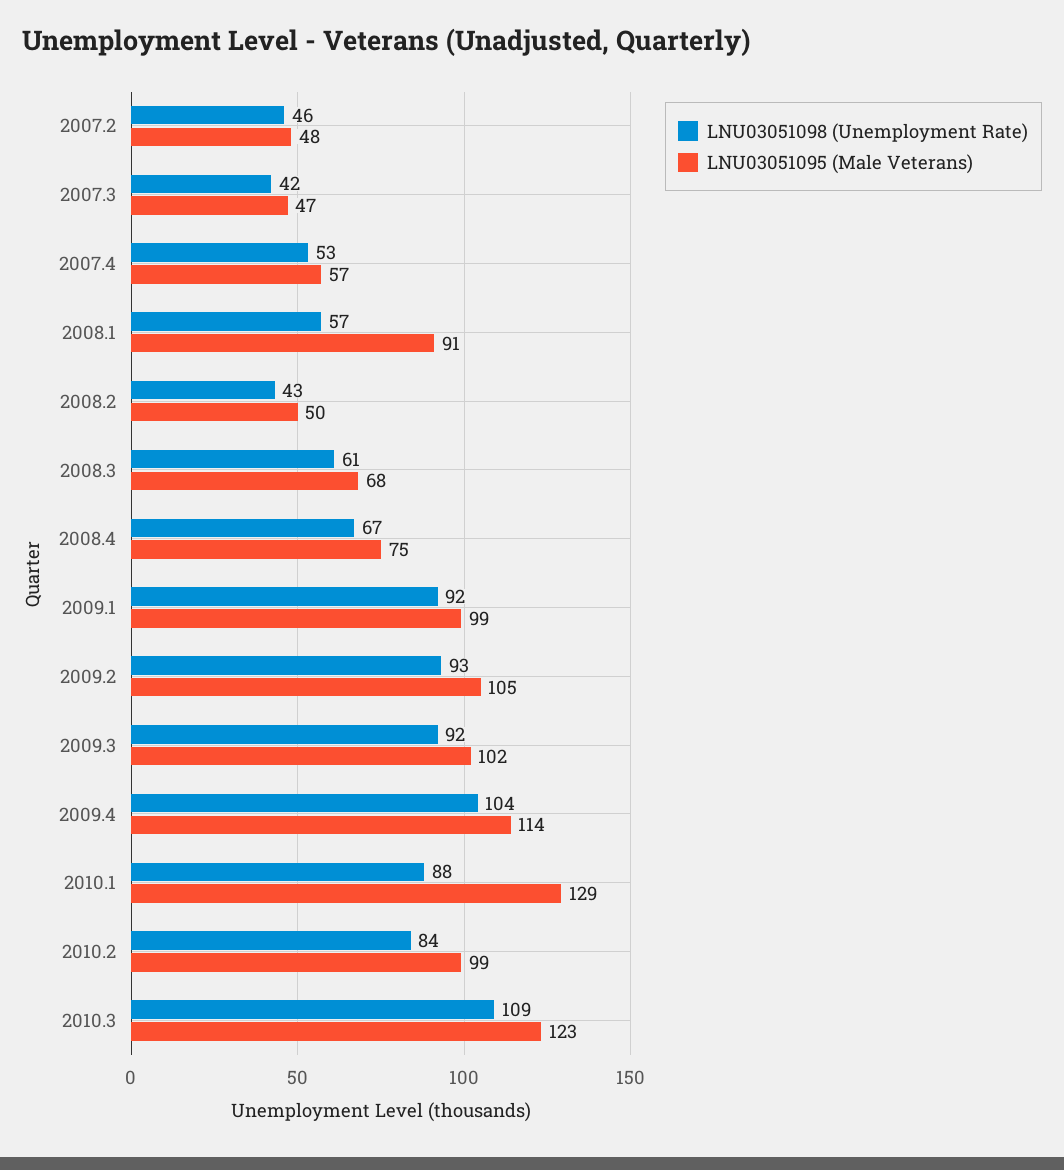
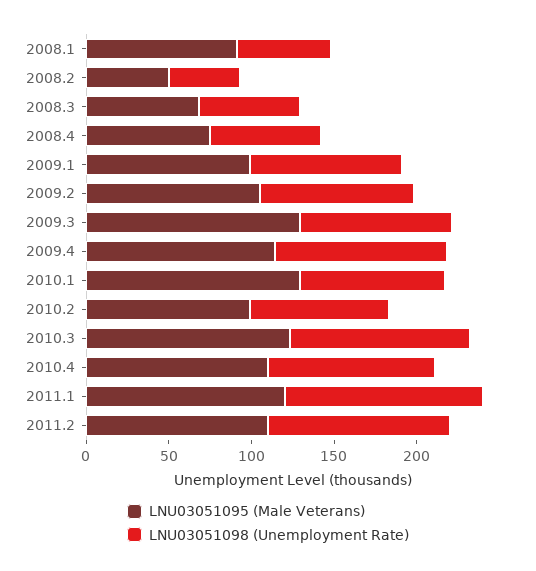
LNU03051098 (Unemployment Rate), 2007.2: 46 -> none
LNU03051095 (Male Veterans), 2007.2: 48 -> none
LNU03051098 (Unemployment Rate), 2007.3: 42 -> none
LNU03051095 (Male Veterans), 2007.3: 47 -> none
LNU03051098 (Unemployment Rate), 2007.4: 53 -> none
LNU03051095 (Male Veterans), 2007.4: 57 -> none
LNU03051095 (Male Veterans), 2009.3: 102 -> 130
LNU03051095 (Male Veterans), 2010.4: none -> 110
LNU03051098 (Unemployment Rate), 2010.4: none -> 100
LNU03051095 (Male Veterans), 2011.1: none -> 120
LNU03051098 (Unemployment Rate), 2011.1: none -> 120
LNU03051095 (Male Veterans), 2011.2: none -> 110
LNU03051098 (Unemployment Rate), 2011.2: none -> 110

